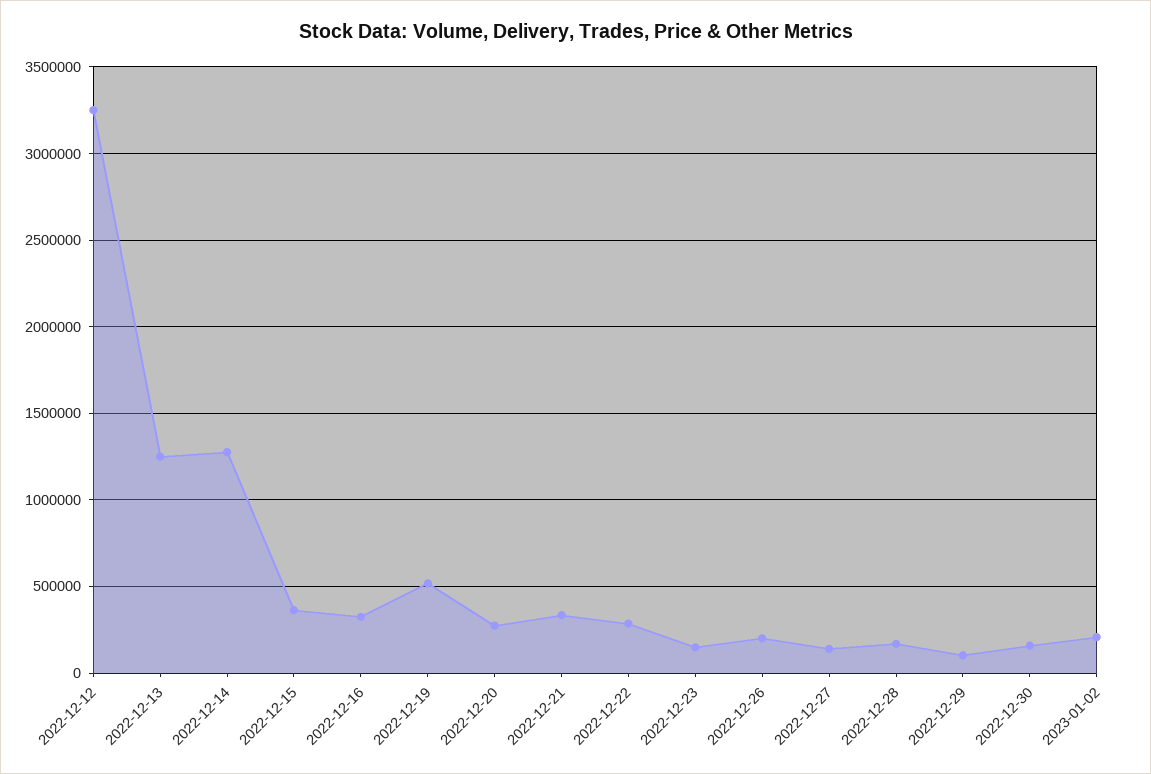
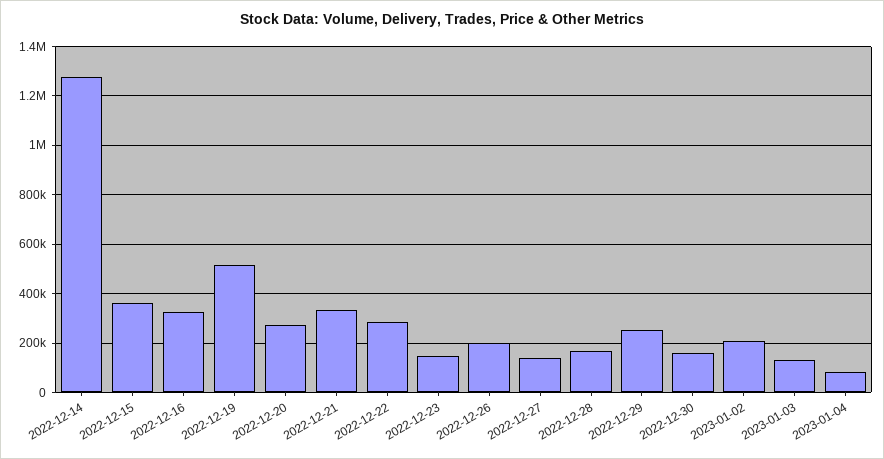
2022-12-12: 3250000 -> none
2022-12-13: 1250000 -> none
2022-12-29: 100000 -> 250000
2023-01-03: none -> 125000
2023-01-04: none -> 75000

